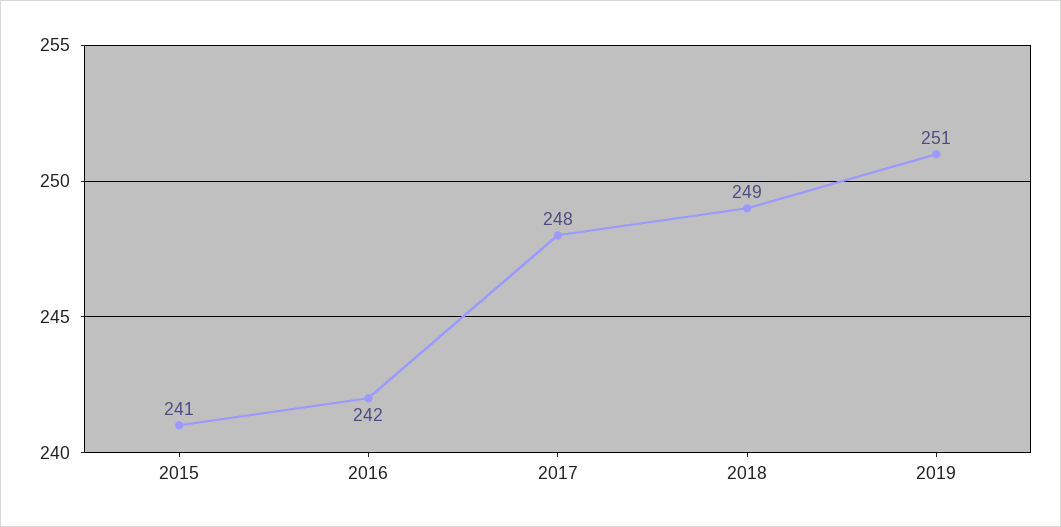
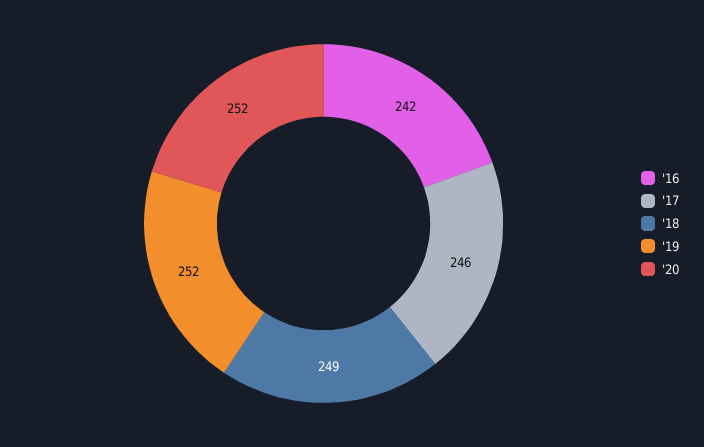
2015: 241 -> none
2017: 248 -> 246
2019: 251 -> 252
'20: none -> 252

